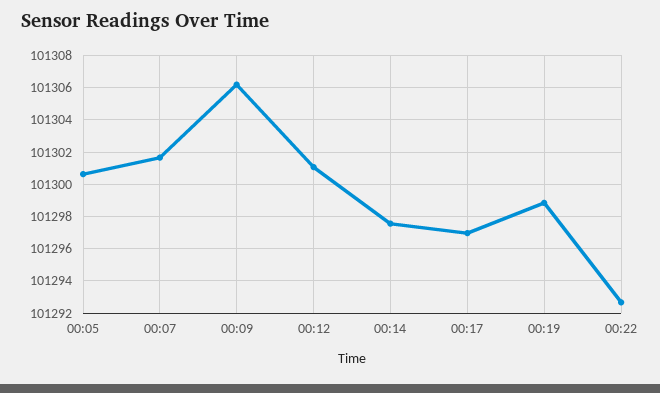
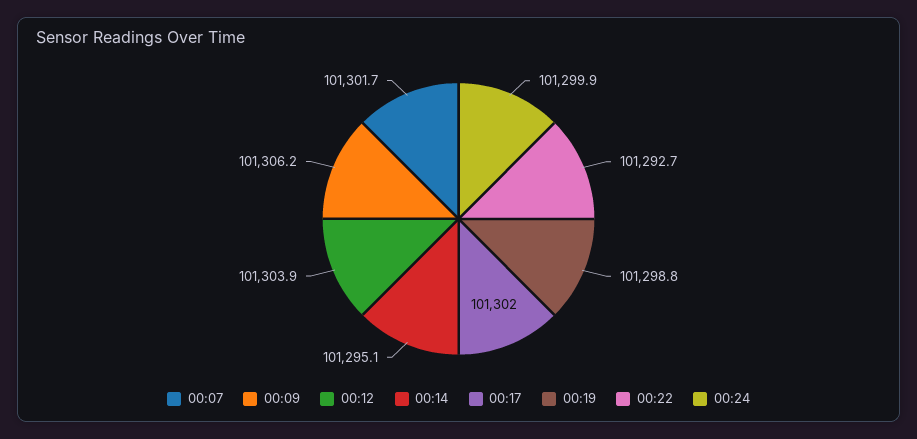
00:05: 101300.5 -> none
00:12: 101301 -> 101303.9
00:14: 101297.5 -> 101295.1
00:17: 101297 -> 101302
00:24: none -> 101299.9

